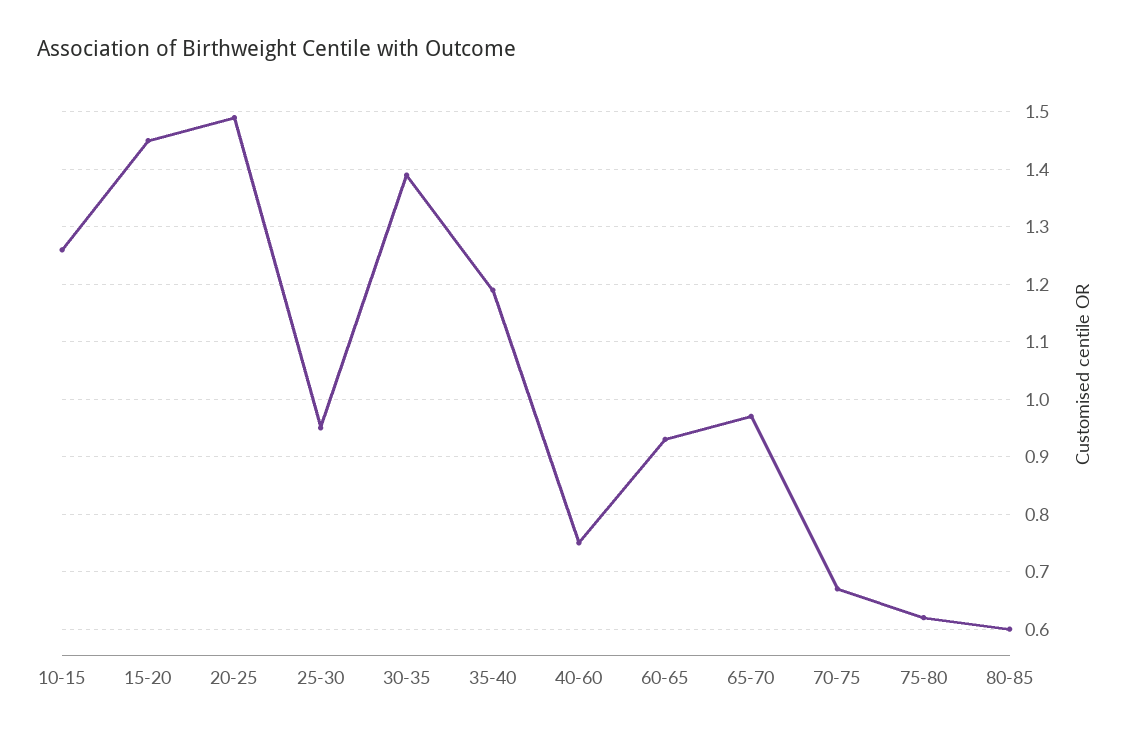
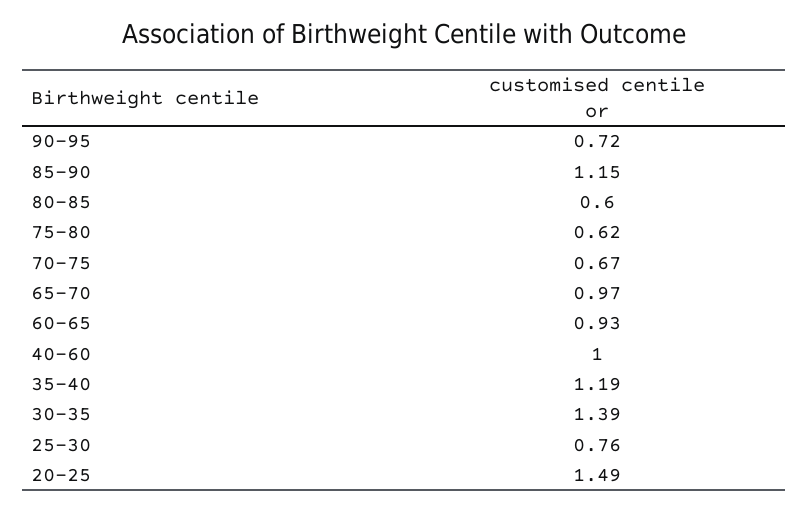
10-15: 1.25 -> none
15-20: 1.45 -> none
25-30: 0.95 -> 0.76
40-60: 0.75 -> 1
90-95: none -> 0.72
85-90: none -> 1.15

